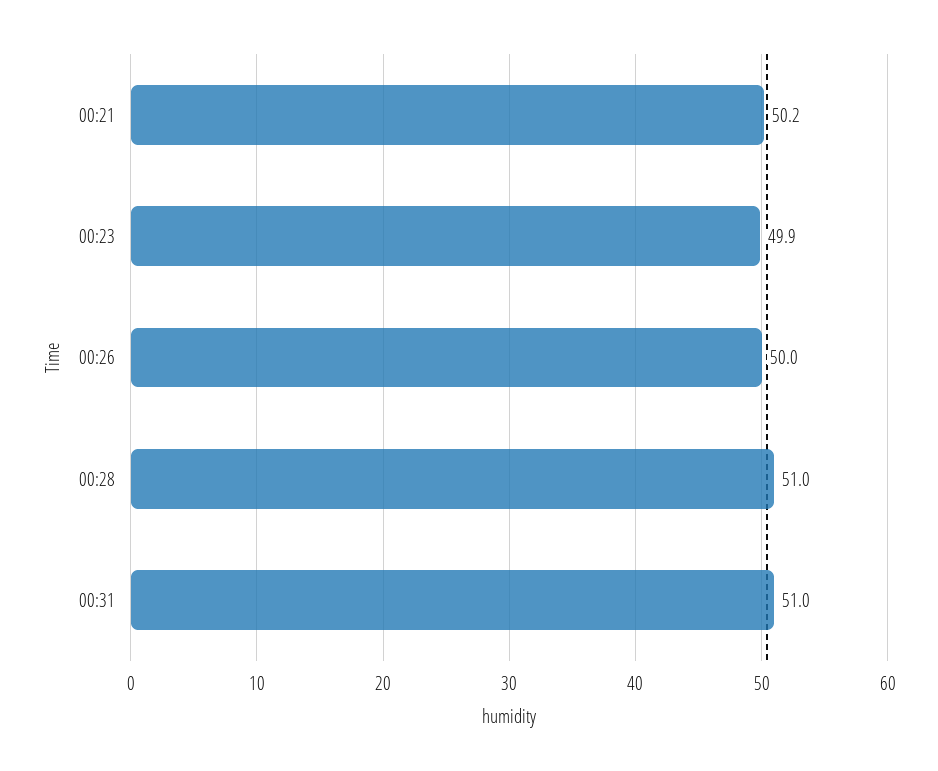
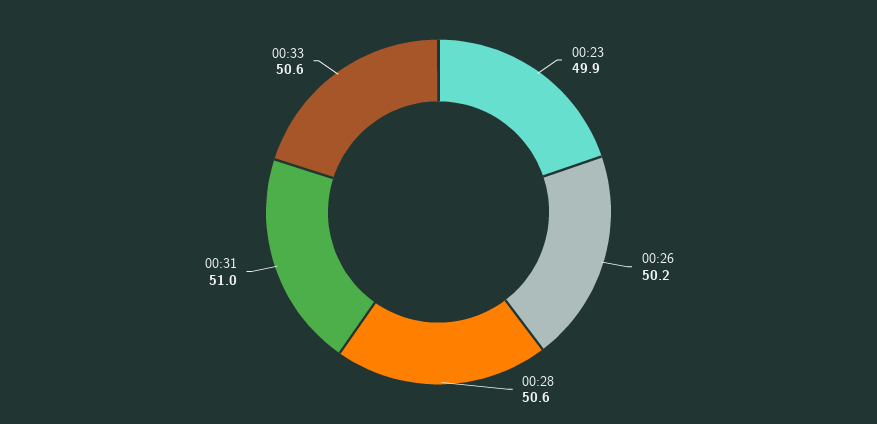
00:21: 50.2 -> none
00:26: 50 -> 50.2
00:28: 51 -> 50.6
00:33: none -> 50.6

